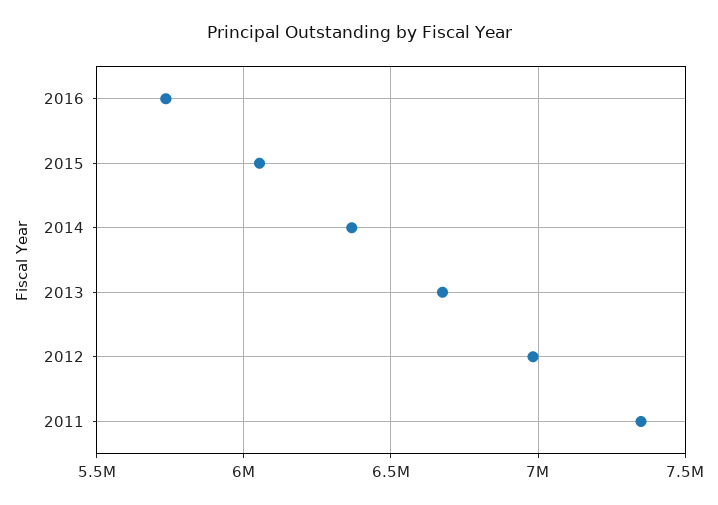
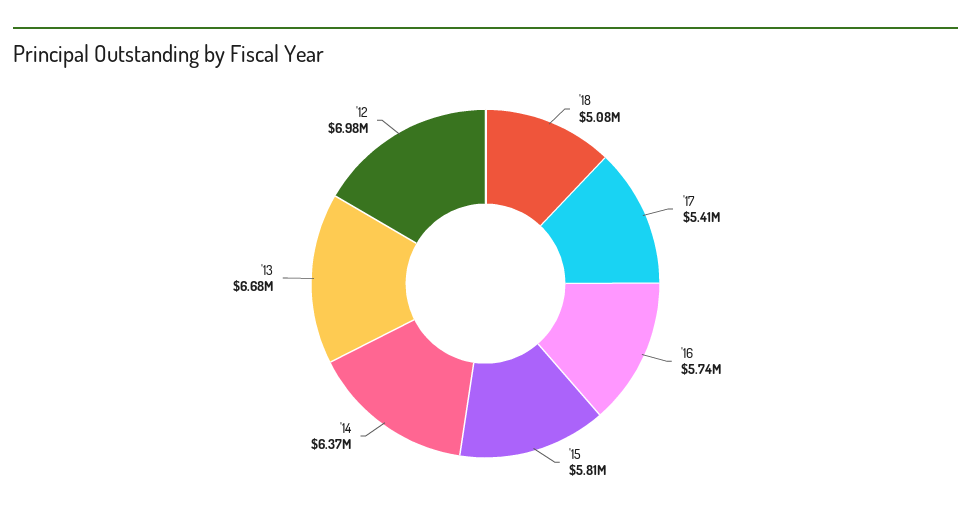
2015: 6050000 -> 5810000
2011: 7350000 -> none
'18: none -> 5080000
'17: none -> 5410000

